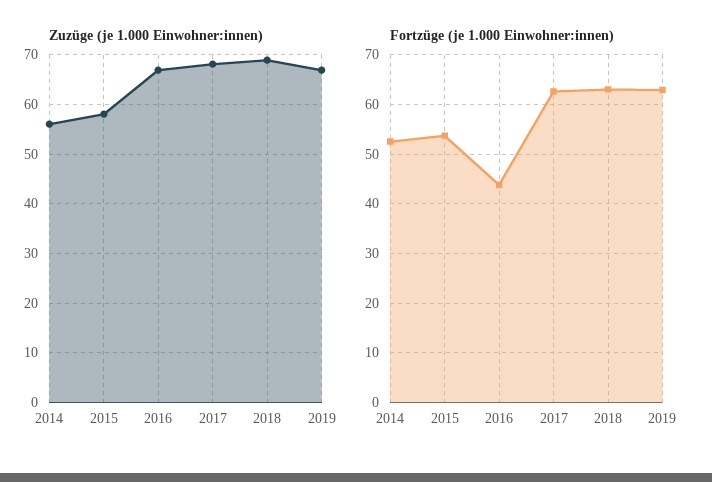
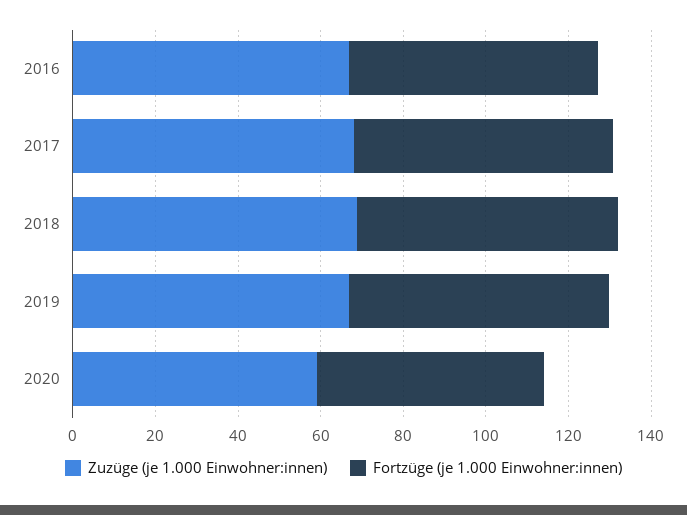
Zuzüge (je 1.000 Einwohner:innen), 2014: 56 -> none
Zuzüge (je 1.000 Einwohner:innen), 2015: 58 -> none
Fortzüge (je 1.000 Einwohner:innen), 2014: 52 -> none
Fortzüge (je 1.000 Einwohner:innen), 2015: 54 -> none
Fortzüge (je 1.000 Einwohner:innen), 2016: 44 -> 60
Zuzüge (je 1.000 Einwohner:innen), 2020: none -> 60
Fortzüge (je 1.000 Einwohner:innen), 2020: none -> 55

